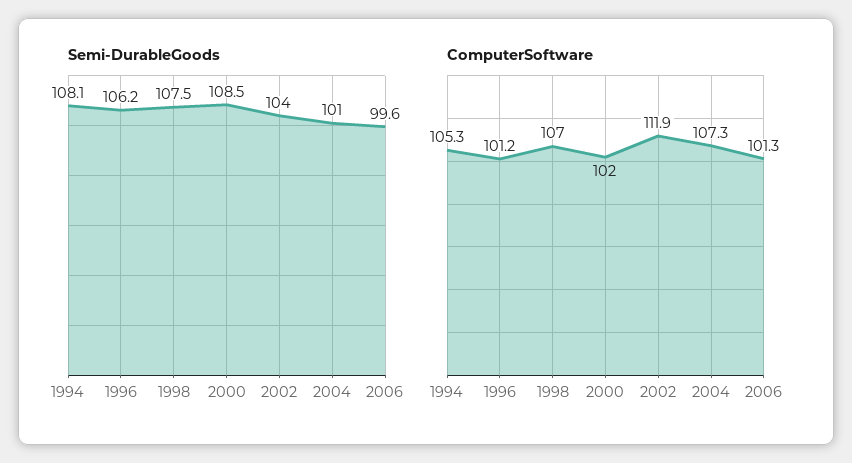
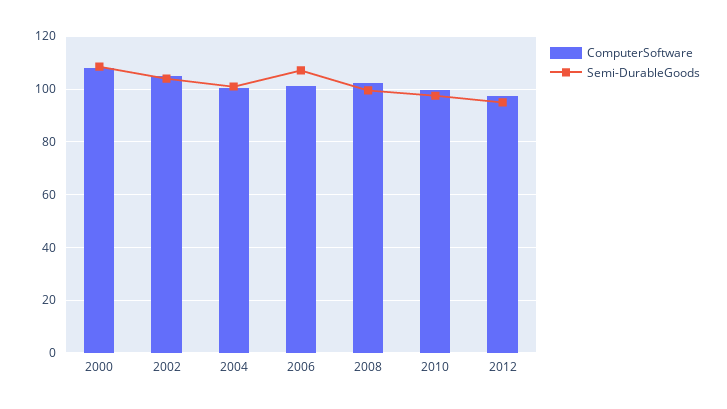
Semi-DurableGoods, 1994: 108.1 -> none
Semi-DurableGoods, 1996: 106.2 -> none
Semi-DurableGoods, 1998: 107.5 -> none
Semi-DurableGoods, 2006: 99.6 -> 107.5
ComputerSoftware, 1994: 105.3 -> none
ComputerSoftware, 1996: 101.2 -> none
ComputerSoftware, 1998: 107 -> none
ComputerSoftware, 2000: 102 -> 107.5
ComputerSoftware, 2002: 111.9 -> 105
ComputerSoftware, 2004: 107.3 -> 100
ComputerSoftware, 2008: none -> 102.5
Semi-DurableGoods, 2008: none -> 100
ComputerSoftware, 2010: none -> 100
Semi-DurableGoods, 2010: none -> 97.5
ComputerSoftware, 2012: none -> 97.5
Semi-DurableGoods, 2012: none -> 95

